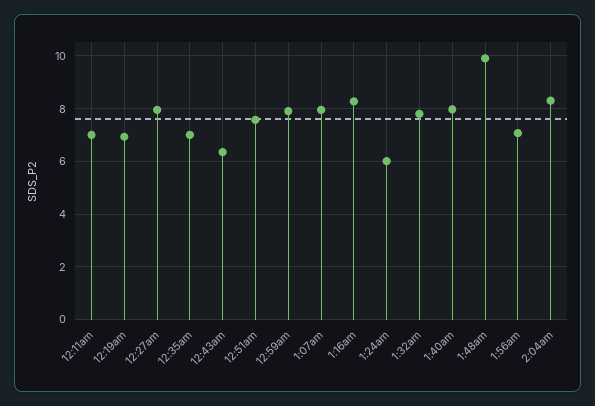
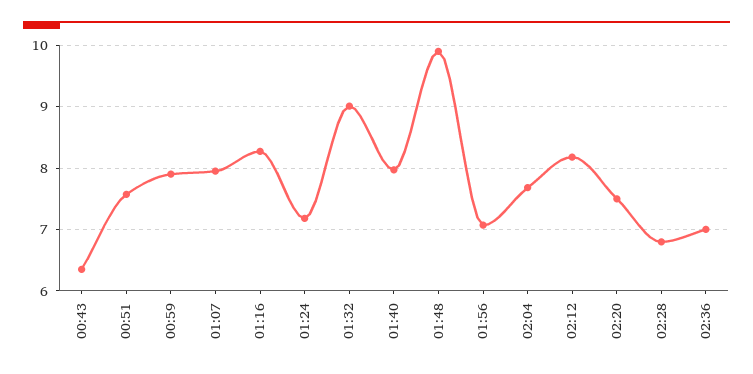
12:11am: 7 -> none
12:19am: 7 -> none
12:27am: 8 -> none
12:35am: 7 -> none
1:24am: 6 -> 7.2
1:32am: 7.75 -> 9
2:04am: 8.25 -> 7.7
02:12: none -> 8.2
02:20: none -> 7.5
02:28: none -> 6.8
02:36: none -> 7

